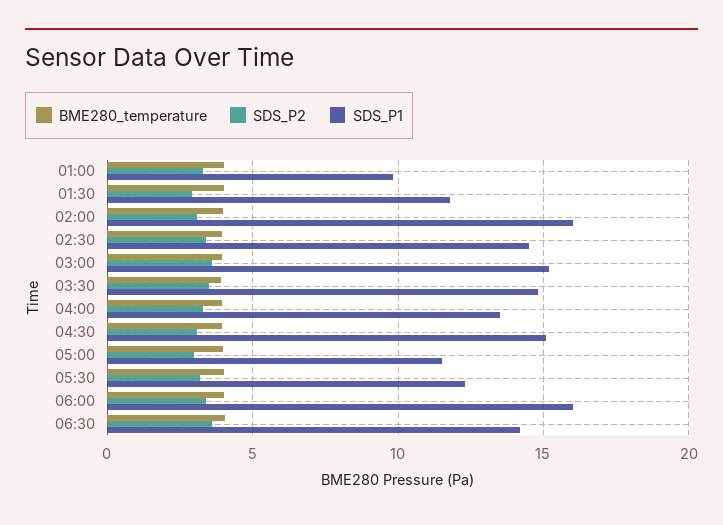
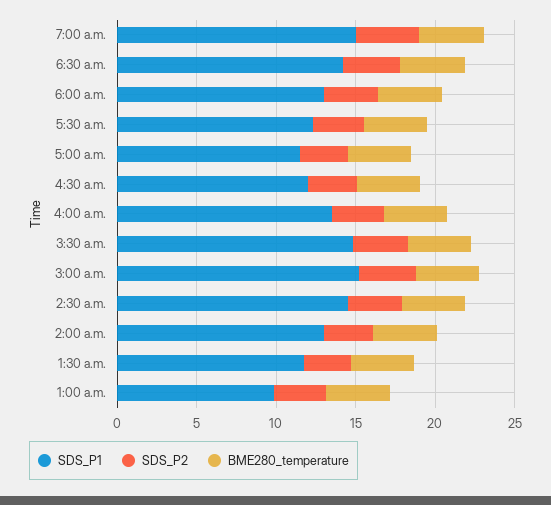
SDS_P1, 02:00: 16 -> 13
SDS_P1, 04:30: 15 -> 12
SDS_P1, 06:00: 16 -> 13
SDS_P1, 7:00 a.m.: none -> 15
SDS_P2, 7:00 a.m.: none -> 4
BME280_temperature, 7:00 a.m.: none -> 4

